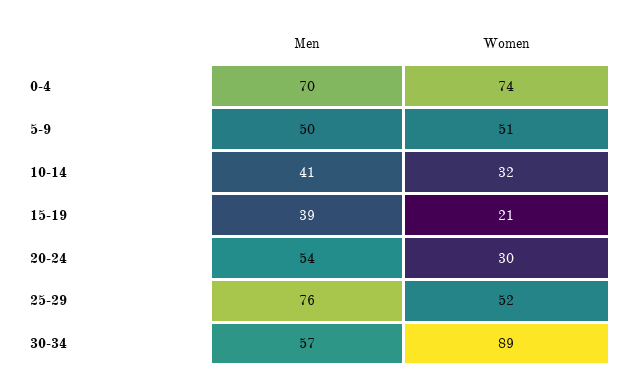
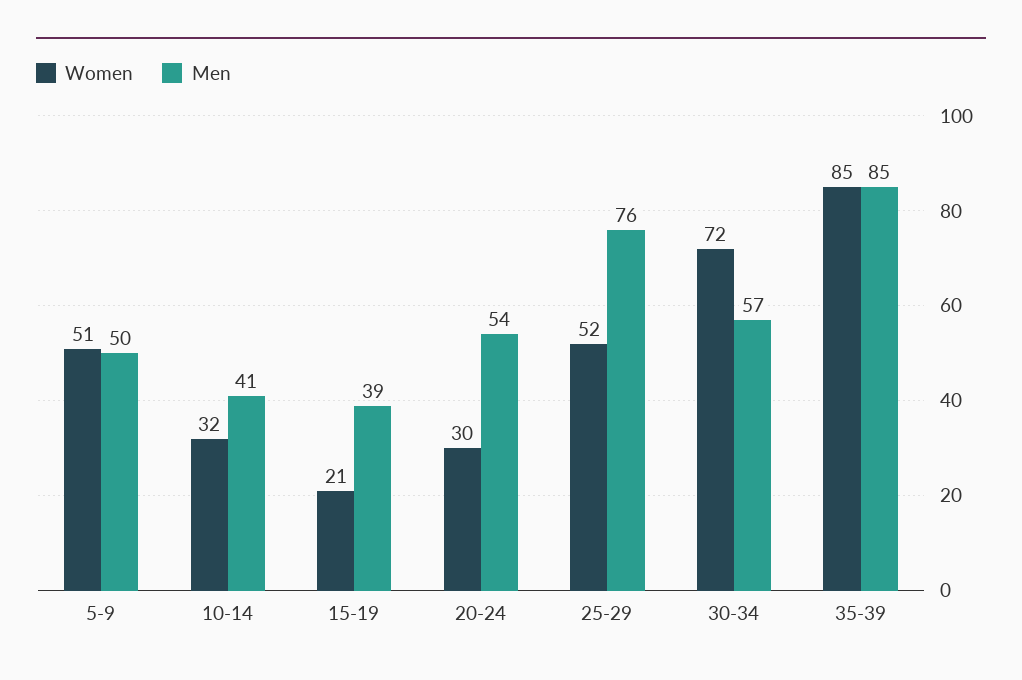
Men, 0-4: 70 -> none
Women, 0-4: 74 -> none
Women, 30-34: 89 -> 72
Women, 35-39: none -> 85
Men, 35-39: none -> 85

